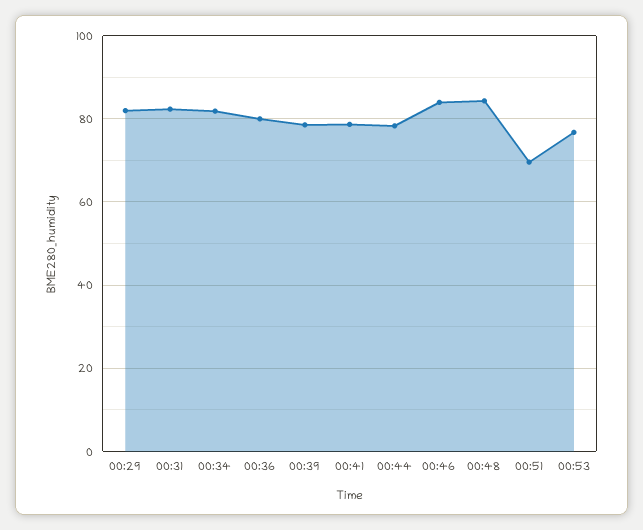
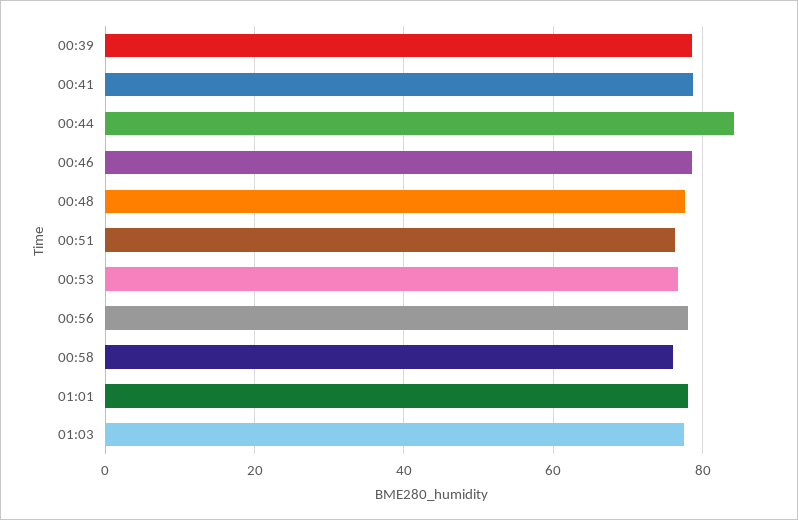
00:29: 82 -> none
00:31: 82 -> none
00:34: 82 -> none
00:36: 80 -> none
00:44: 78 -> 84
00:46: 84 -> 78
00:48: 84 -> 78
00:51: 70 -> 76
00:56: none -> 78
00:58: none -> 76
01:01: none -> 78
01:03: none -> 78

